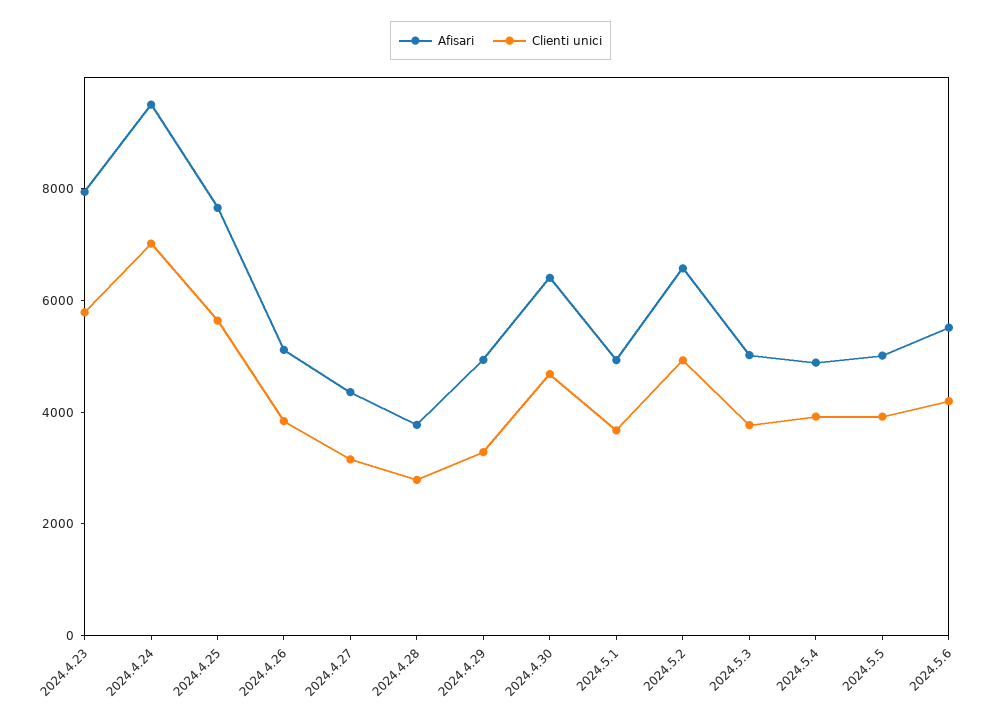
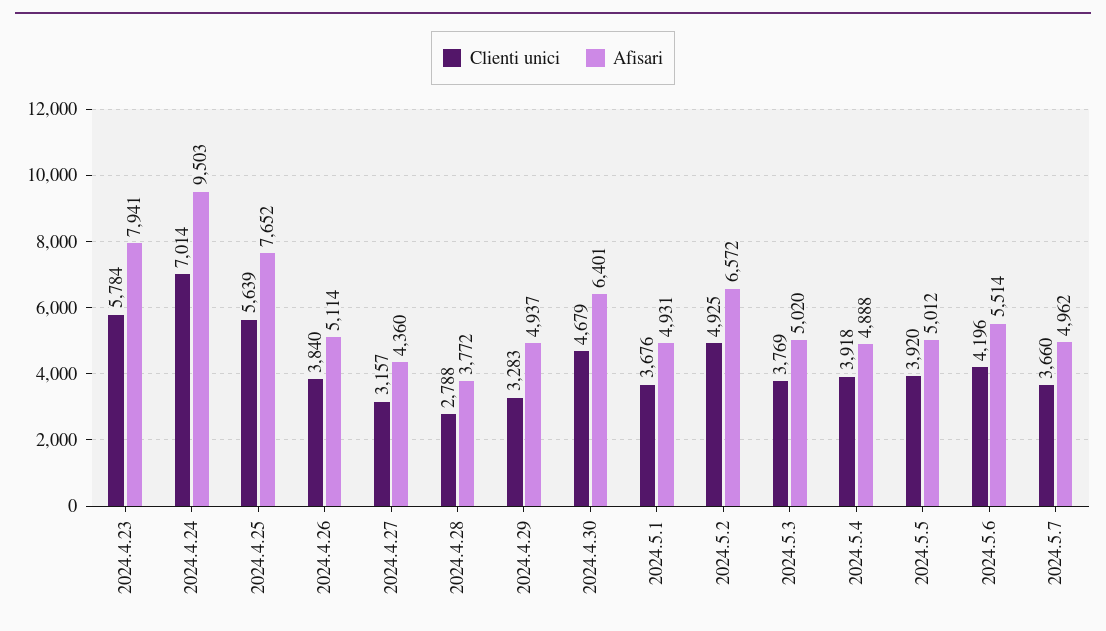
Clienti unici, 2024.5.7: none -> 3660
Afisari, 2024.5.7: none -> 4962

